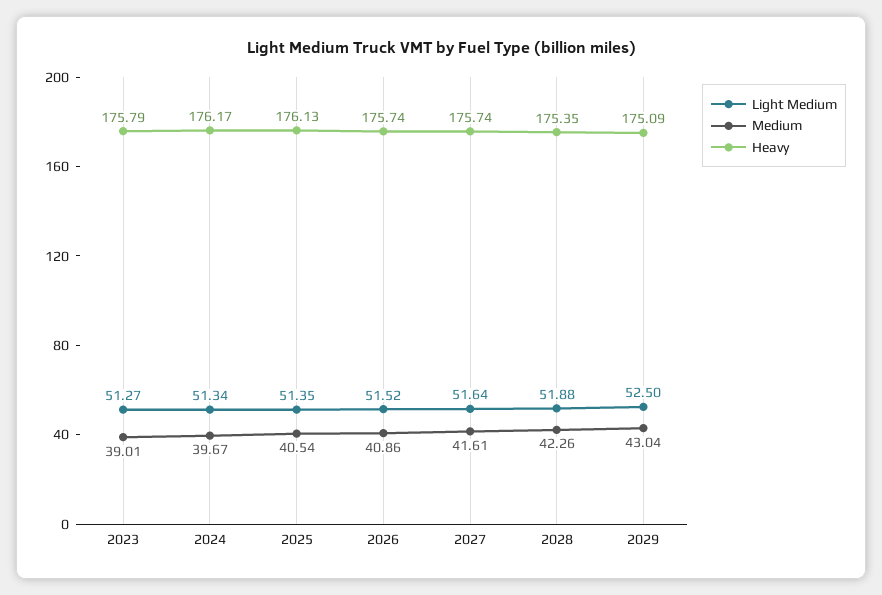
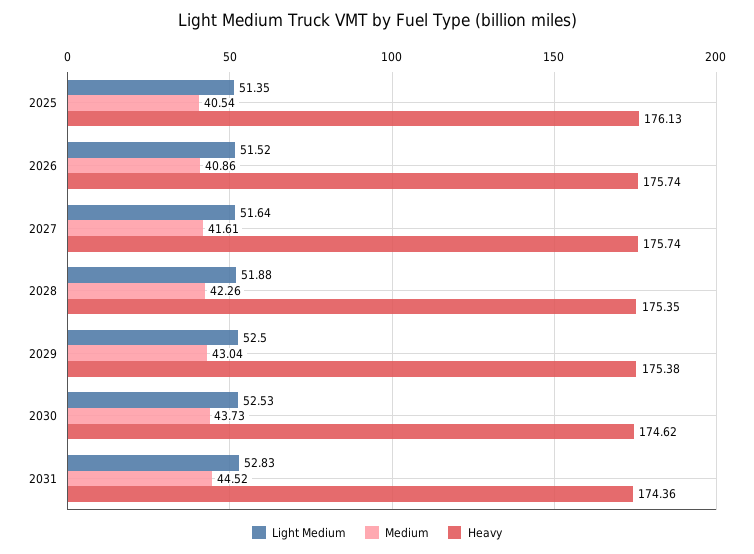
Light Medium, 2023: 51.27 -> none
Medium, 2023: 39.01 -> none
Heavy, 2023: 175.79 -> none
Light Medium, 2024: 51.34 -> none
Medium, 2024: 39.67 -> none
Heavy, 2024: 176.17 -> none
Heavy, 2029: 175.09 -> 175.38
Light Medium, 2030: none -> 52.53
Medium, 2030: none -> 43.73
Heavy, 2030: none -> 174.62
Light Medium, 2031: none -> 52.83
Medium, 2031: none -> 44.52
Heavy, 2031: none -> 174.36

